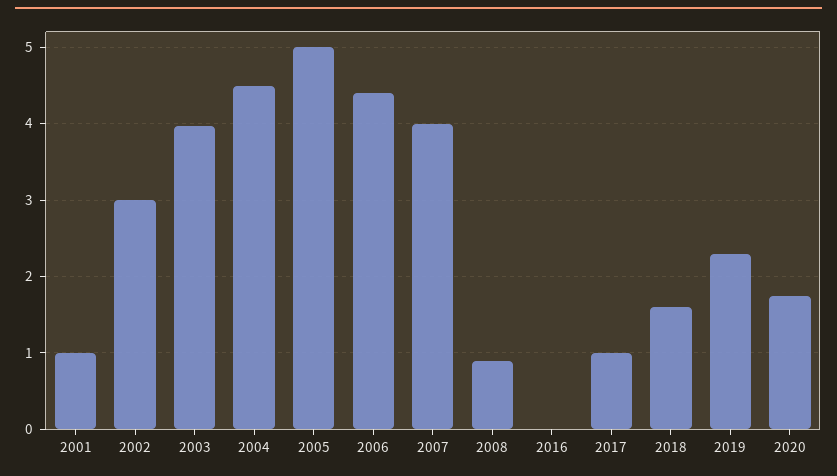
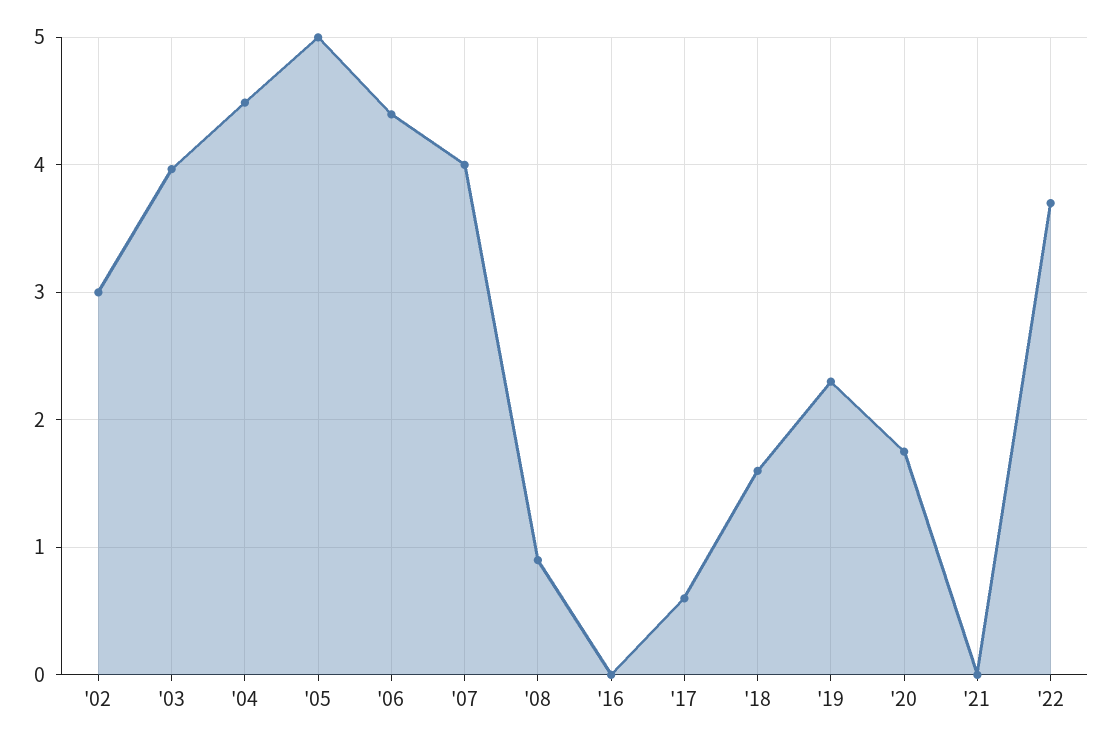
2001: 1 -> none
2017: 1 -> 0.6
'21: none -> 0
'22: none -> 3.7

